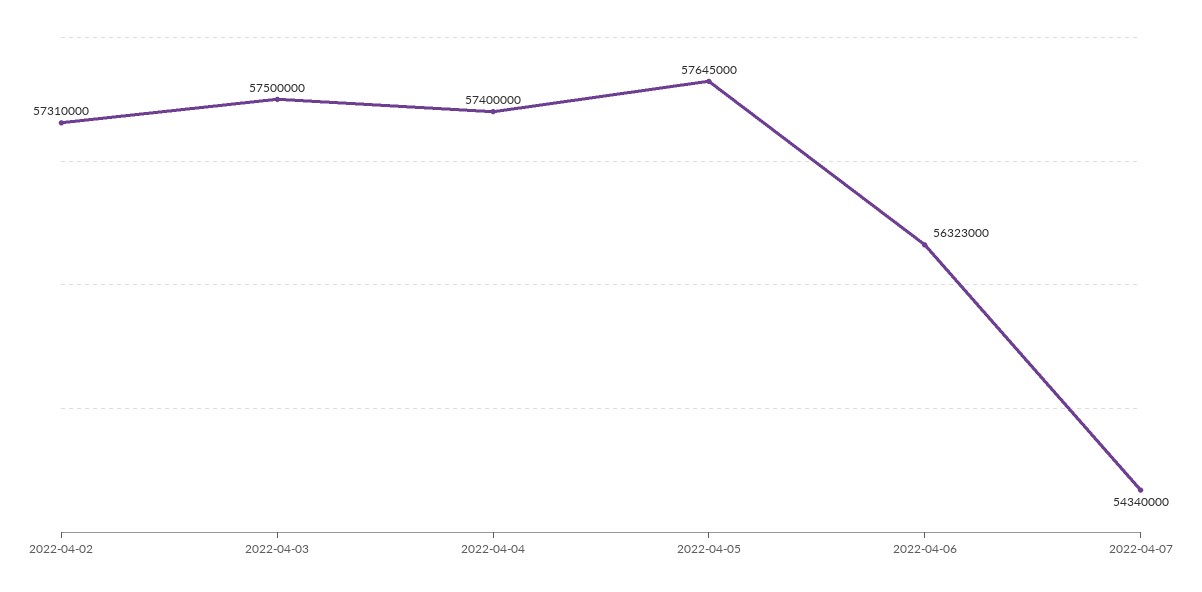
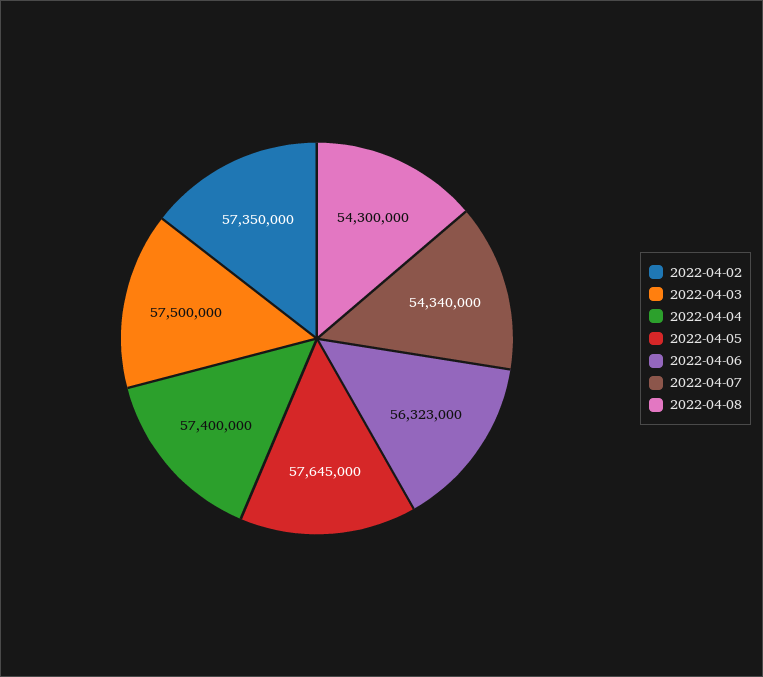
2022-04-02: 57310000 -> 57350000
2022-04-08: none -> 54300000

